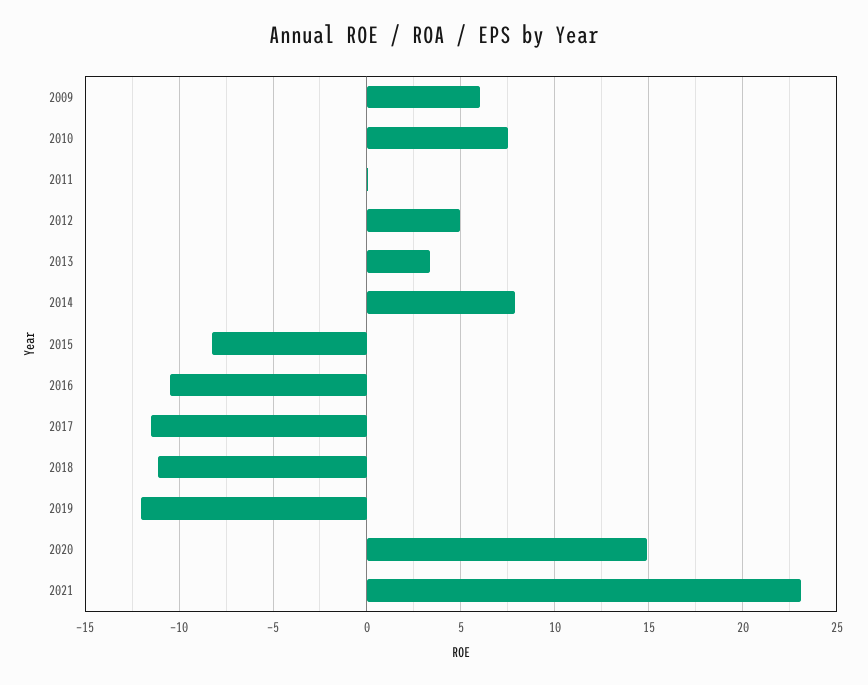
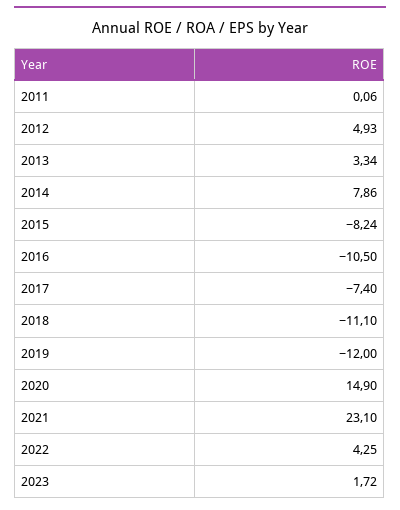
2009: 6 -> none
2010: 7.5 -> none
2017: -11.5 -> -7.4
2022: none -> 4.25
2023: none -> 1.72

